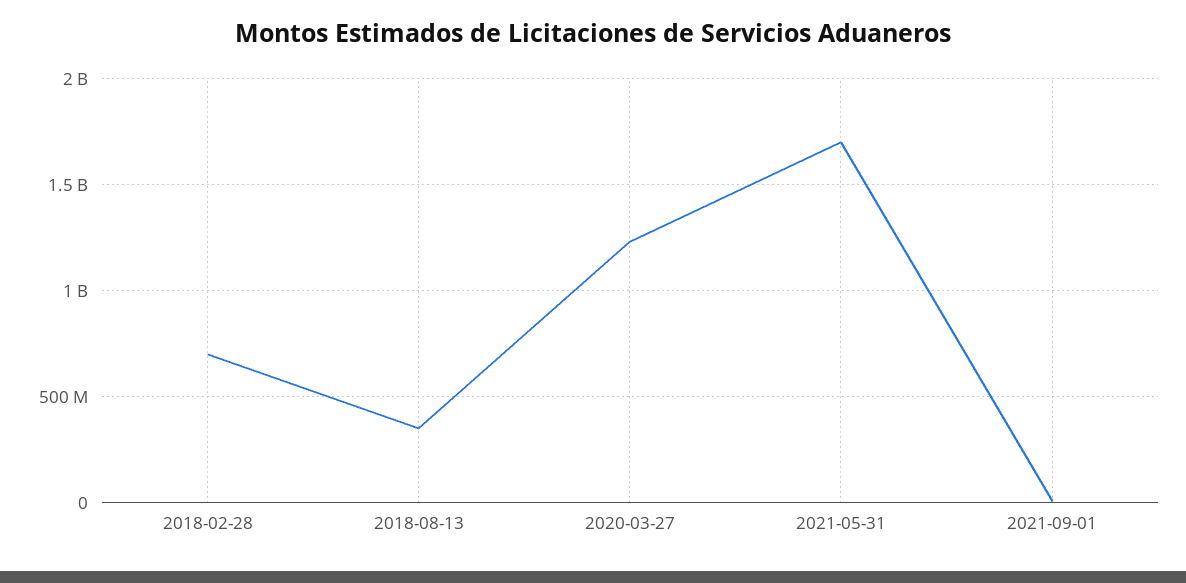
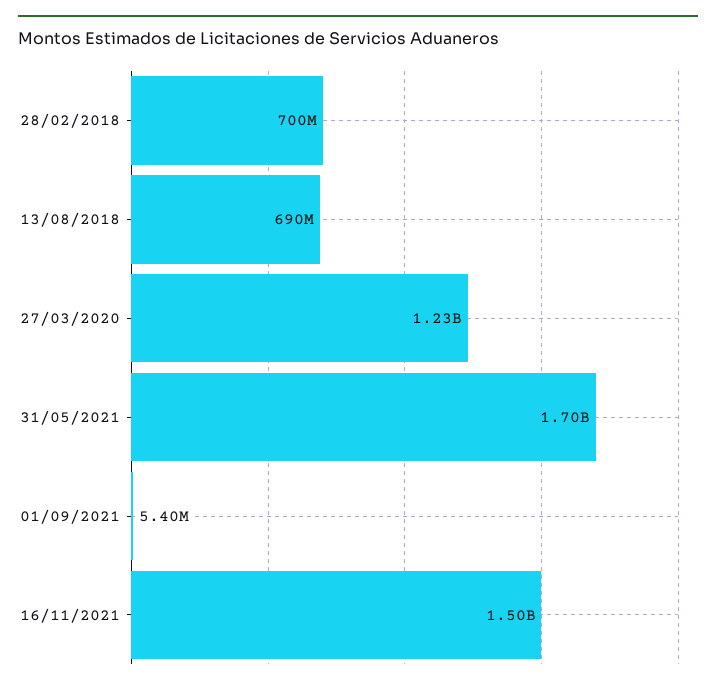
2018-08-13: 350000000 -> 690000000
16/11/2021: none -> 1500000000

